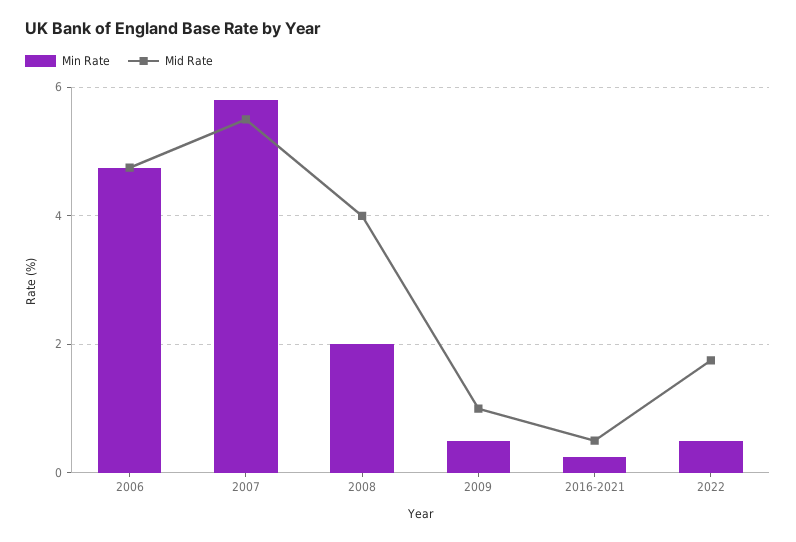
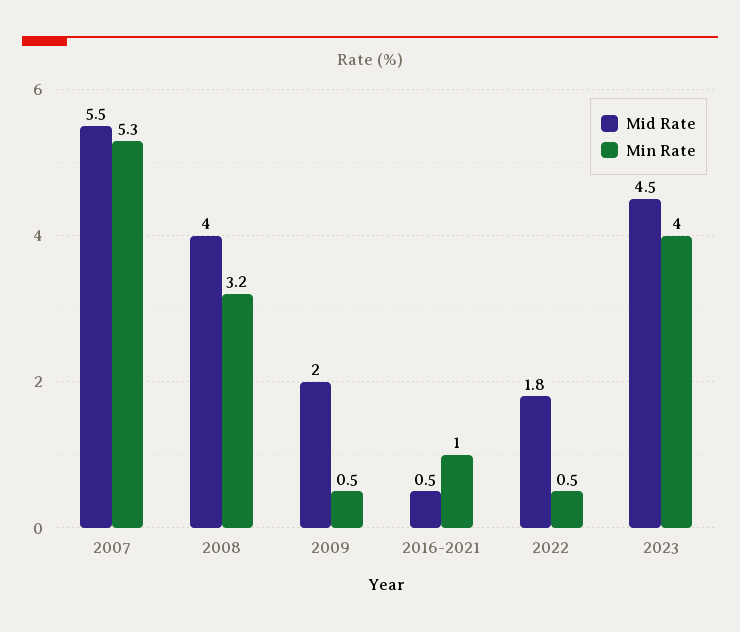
Min Rate, 2006: 4.8 -> none
Mid Rate, 2006: 4.8 -> none
Min Rate, 2007: 5.8 -> 5.3
Min Rate, 2008: 2 -> 3.2
Mid Rate, 2009: 1 -> 2
Min Rate, 2016-2021: 0.2 -> 1
Mid Rate, 2023: none -> 4.5
Min Rate, 2023: none -> 4

